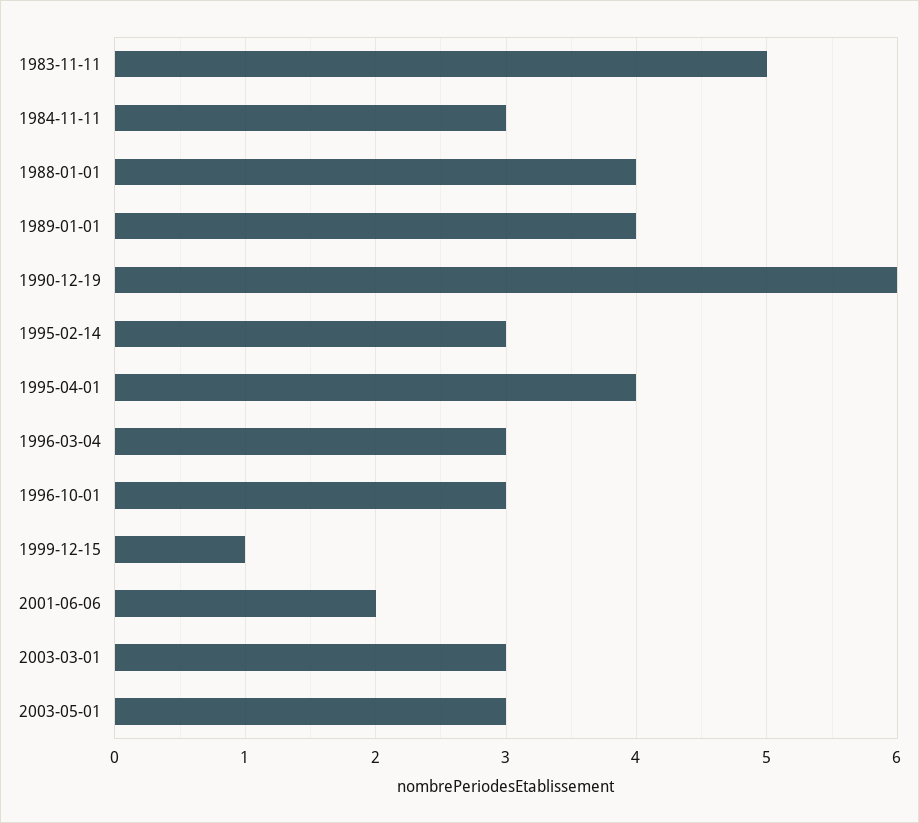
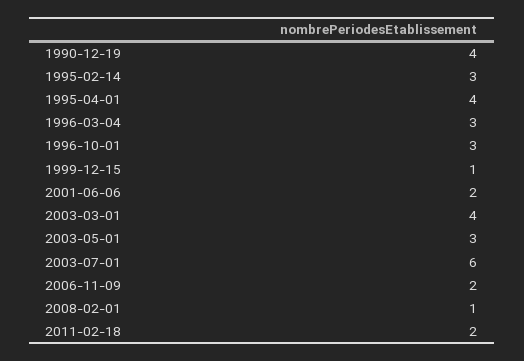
1983-11-11: 5 -> none
1984-11-11: 3 -> none
1988-01-01: 4 -> none
1989-01-01: 4 -> none
1990-12-19: 6 -> 4
2003-03-01: 3 -> 4
2003-07-01: none -> 6
2006-11-09: none -> 2
2008-02-01: none -> 1
2011-02-18: none -> 2

